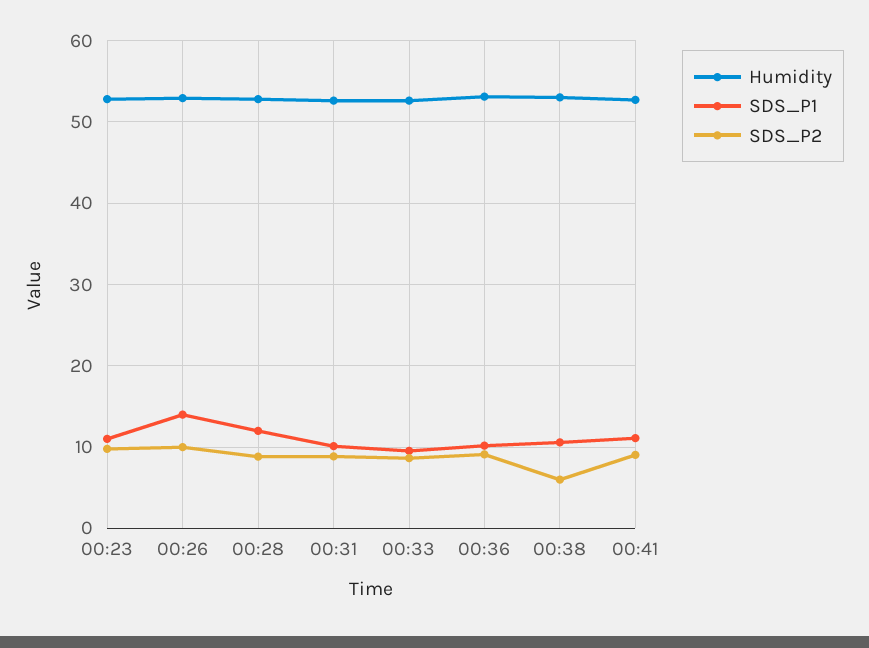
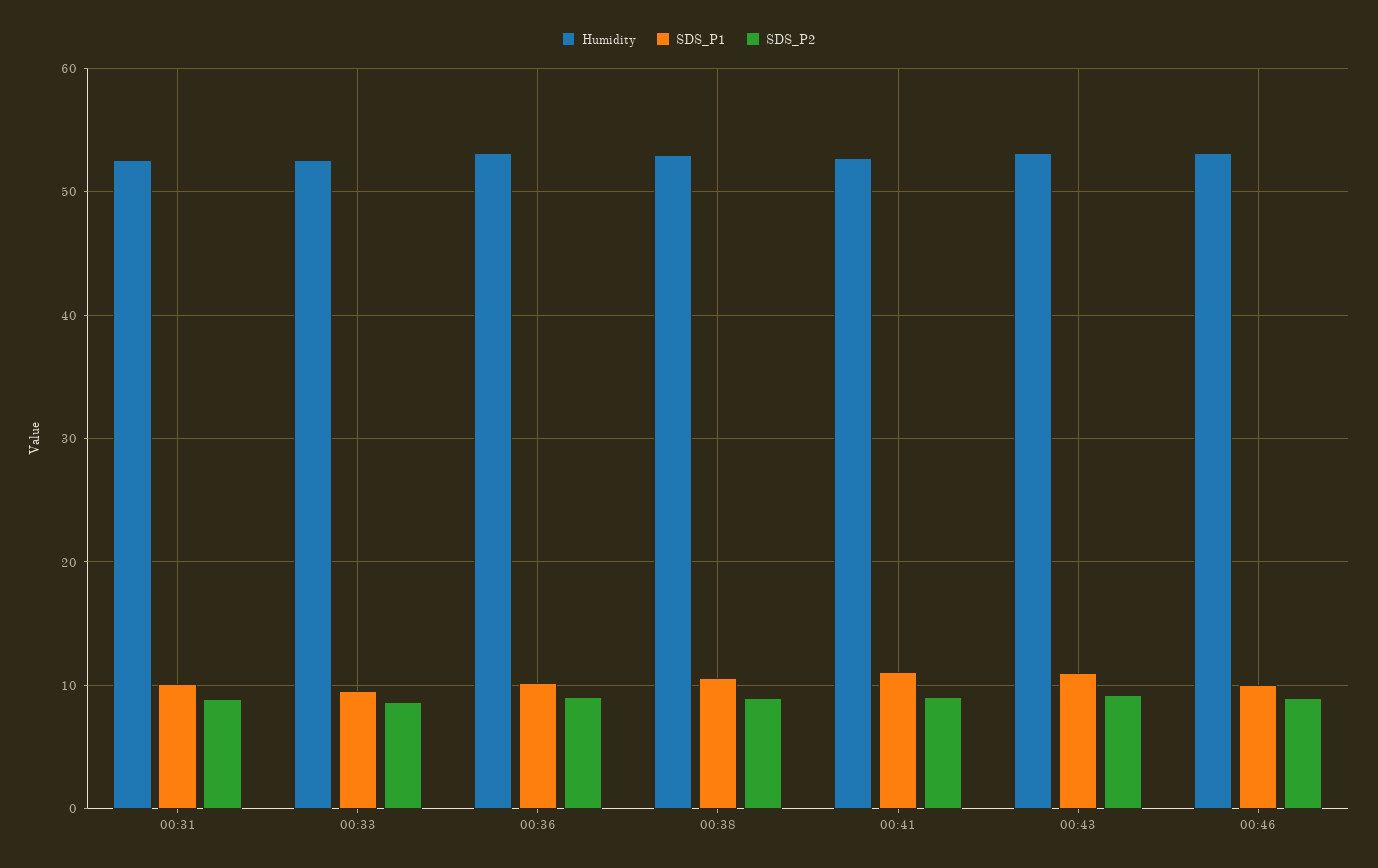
Humidity, 00:23: 53 -> none
SDS_P1, 00:23: 11 -> none
SDS_P2, 00:23: 10 -> none
Humidity, 00:26: 53 -> none
SDS_P1, 00:26: 14 -> none
SDS_P2, 00:26: 10 -> none
Humidity, 00:28: 53 -> none
SDS_P1, 00:28: 12 -> none
SDS_P2, 00:28: 9 -> none
SDS_P2, 00:38: 6 -> 9
Humidity, 00:43: none -> 53
SDS_P1, 00:43: none -> 11
SDS_P2, 00:43: none -> 9
Humidity, 00:46: none -> 53
SDS_P1, 00:46: none -> 10
SDS_P2, 00:46: none -> 9

